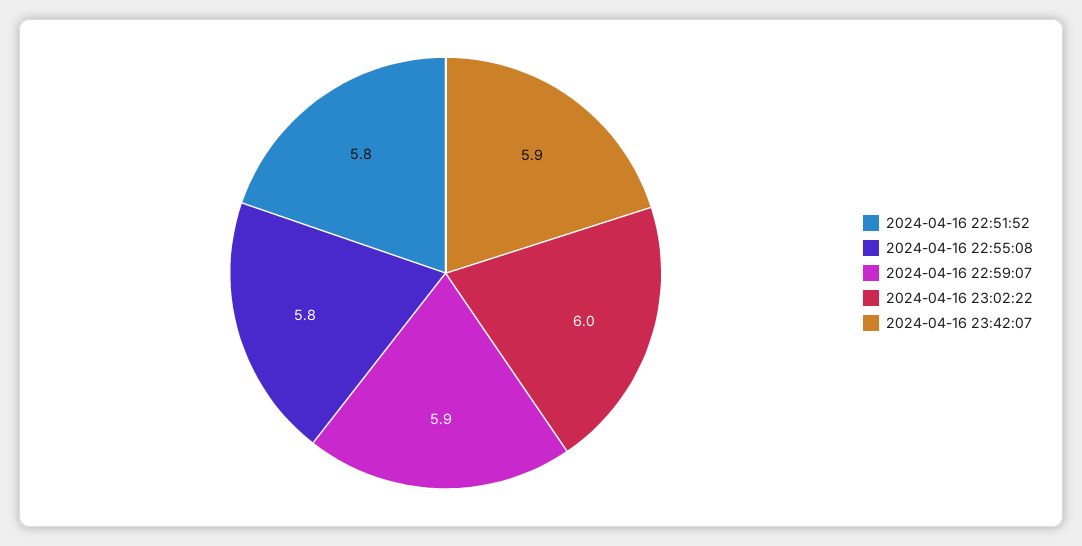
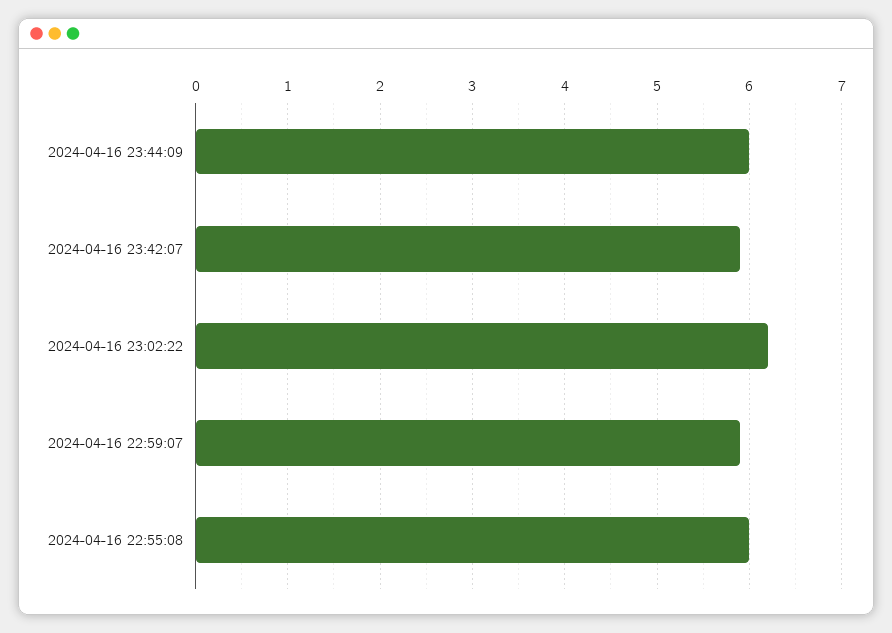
2024-04-16 22:51:52: 5.8 -> none
2024-04-16 22:55:08: 5.8 -> 6
2024-04-16 23:02:22: 6 -> 6.2
2024-04-16 23:44:09: none -> 6

